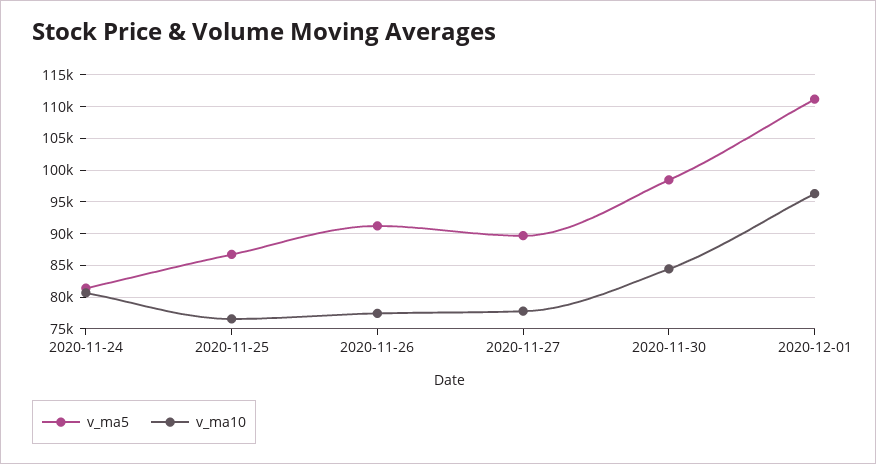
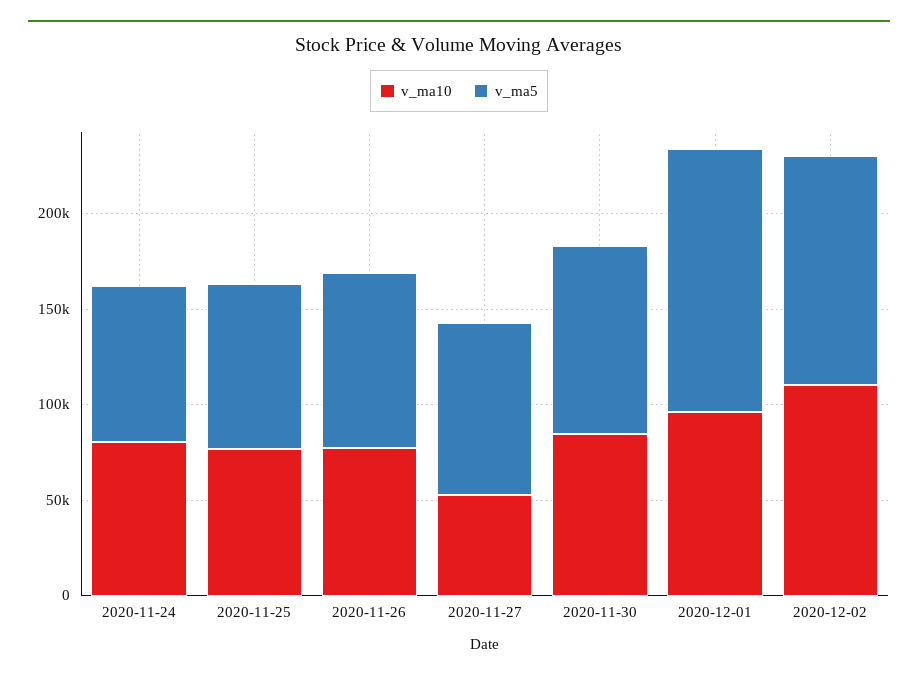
v_ma10, 2020-11-27: 78000 -> 50000
v_ma5, 2020-12-01: 111000 -> 140000
v_ma10, 2020-12-02: none -> 110000
v_ma5, 2020-12-02: none -> 120000

